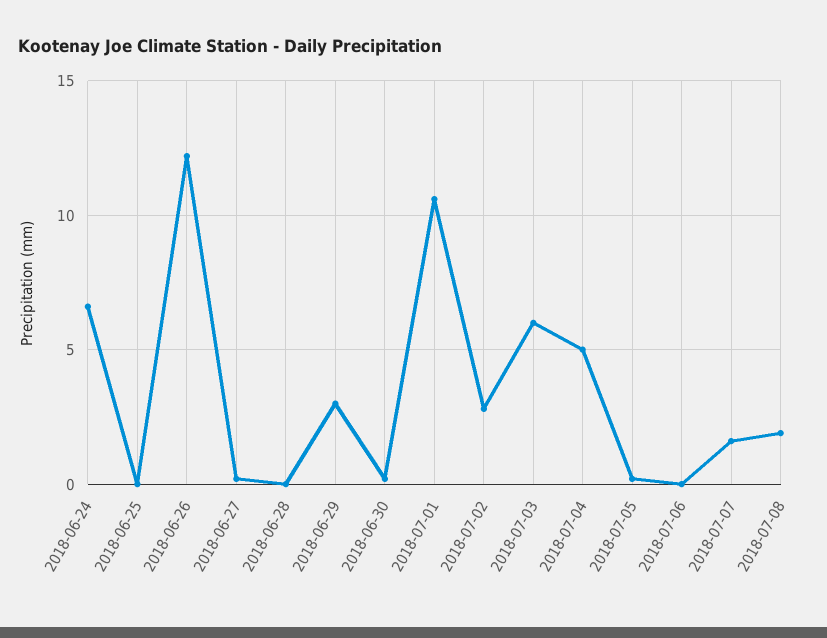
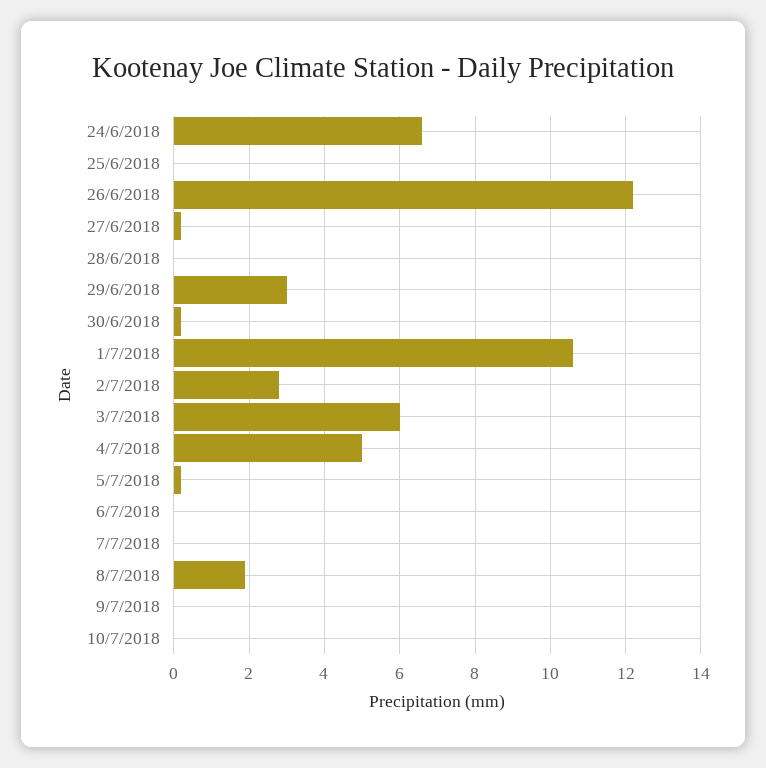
2018-07-07: 1.5 -> 0
9/7/2018: none -> 0
10/7/2018: none -> 0

